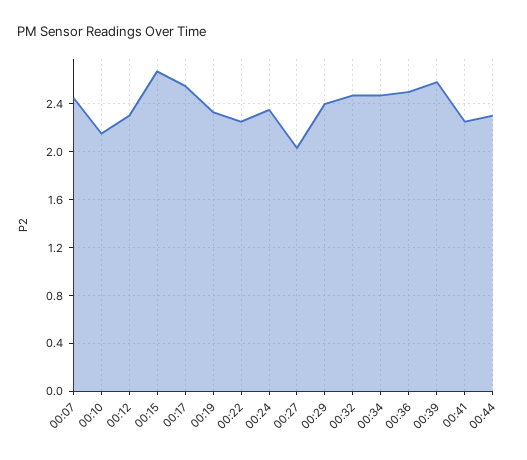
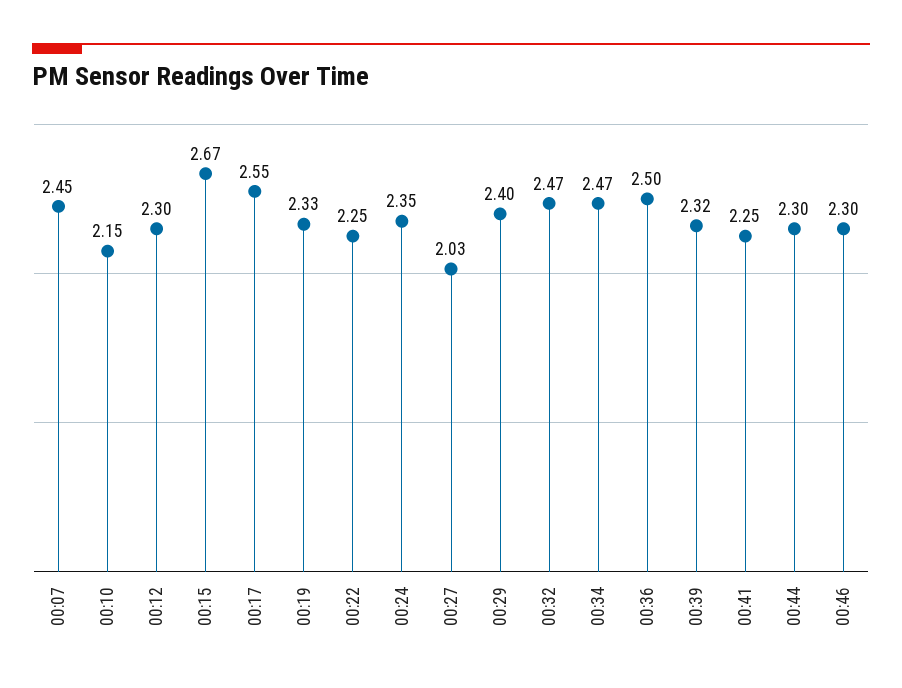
00:39: 2.6 -> 2.32
00:46: none -> 2.3

